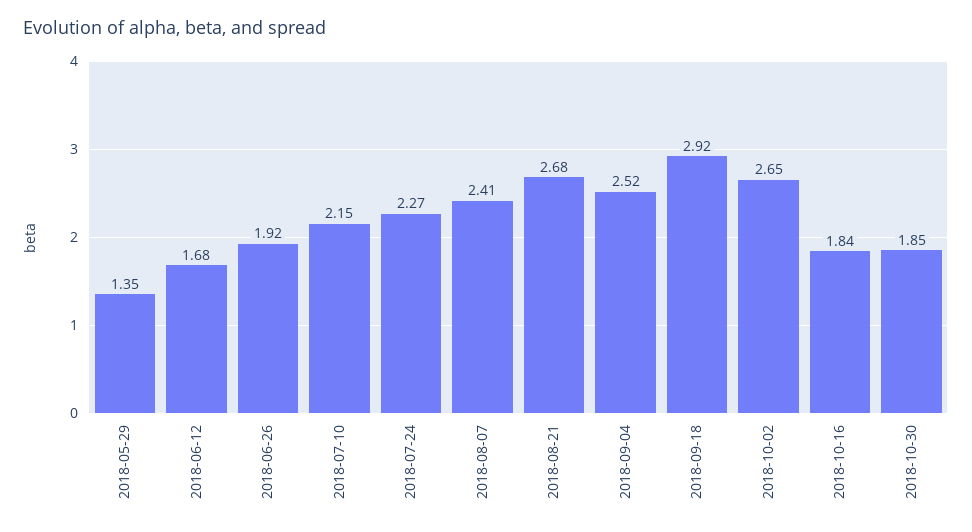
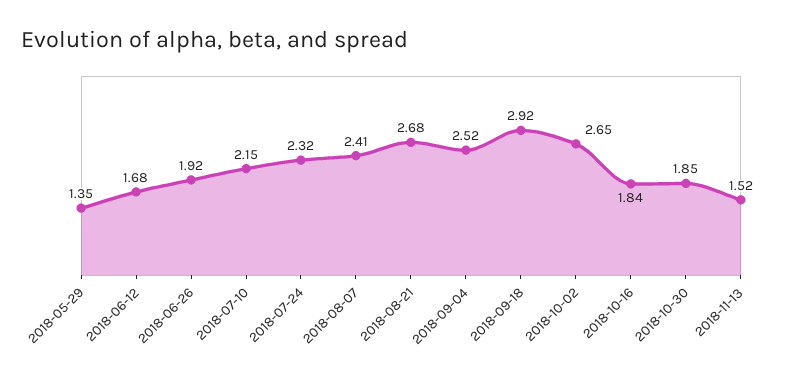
2018-07-24: 2.27 -> 2.32
2018-11-13: none -> 1.52

